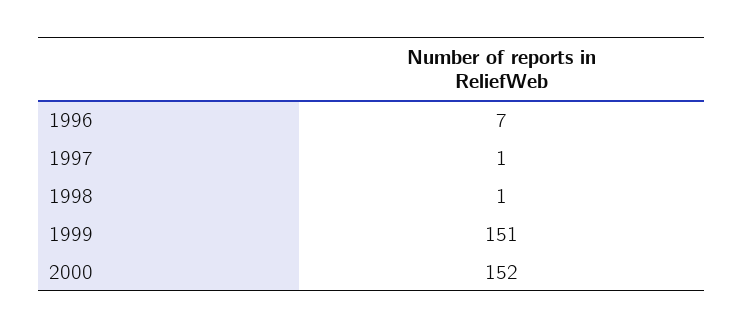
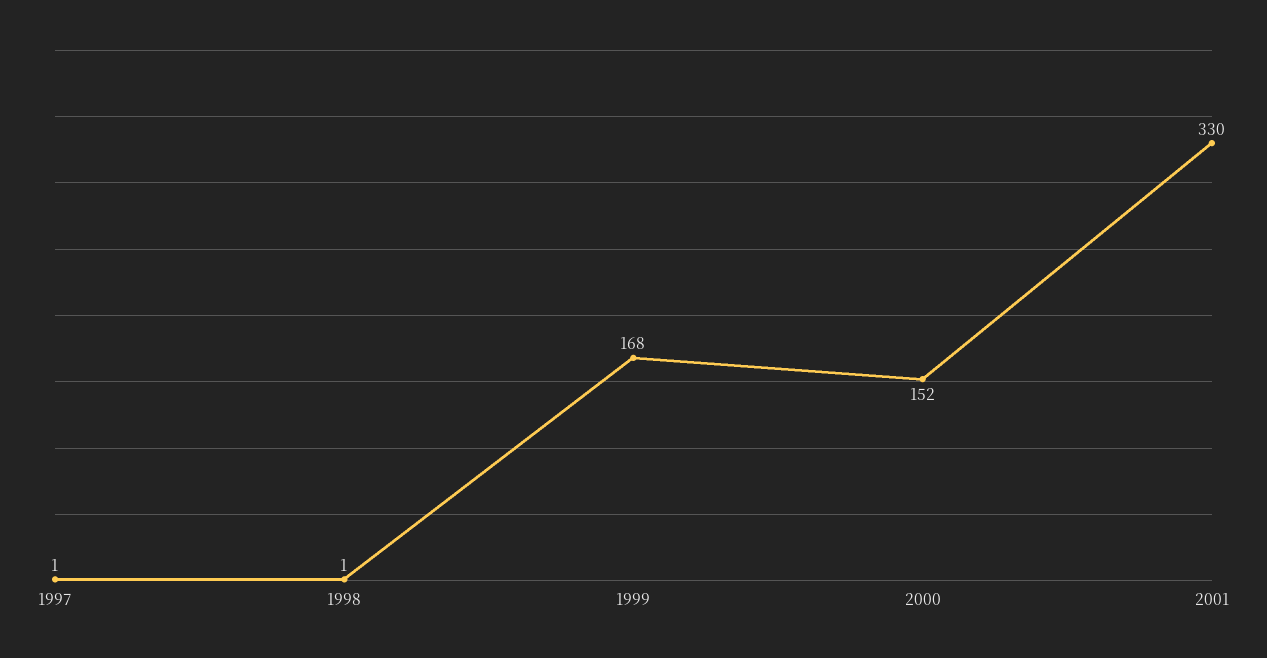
1996: 7 -> none
1999: 151 -> 168
2001: none -> 330

